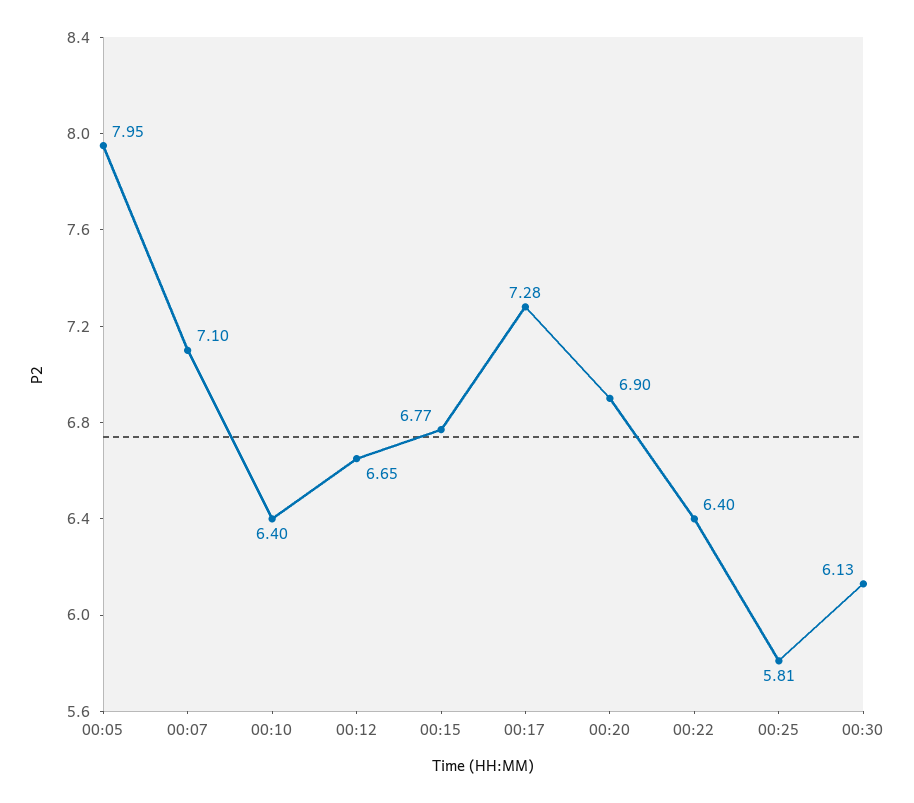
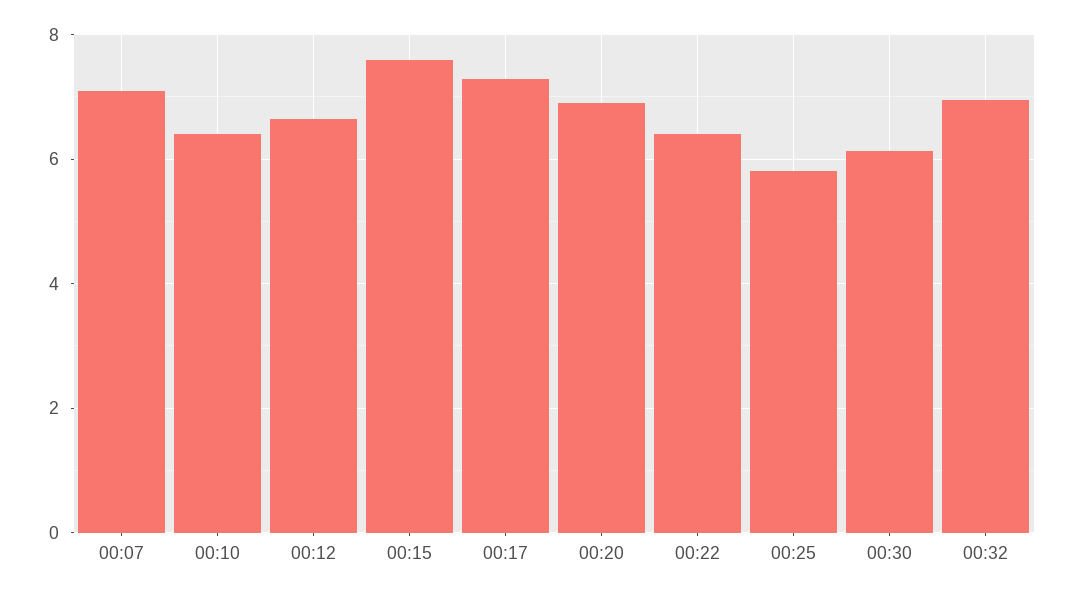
00:05: 7.95 -> none
00:15: 6.77 -> 7.6
00:32: none -> 7

